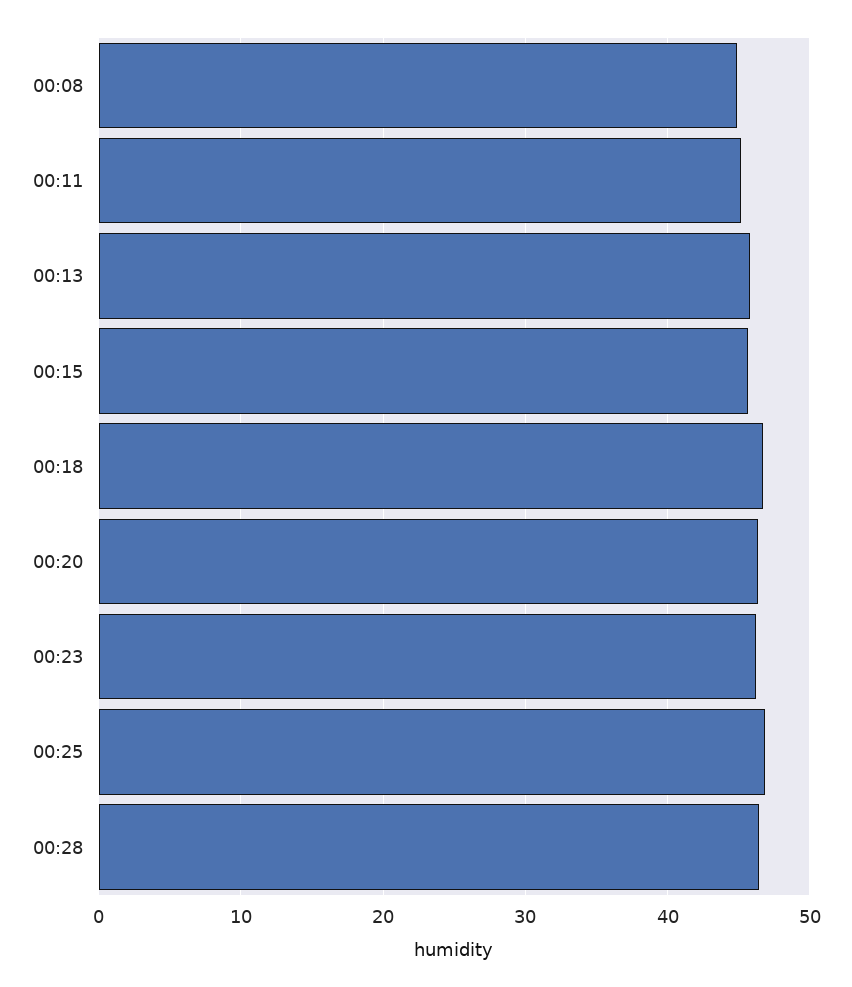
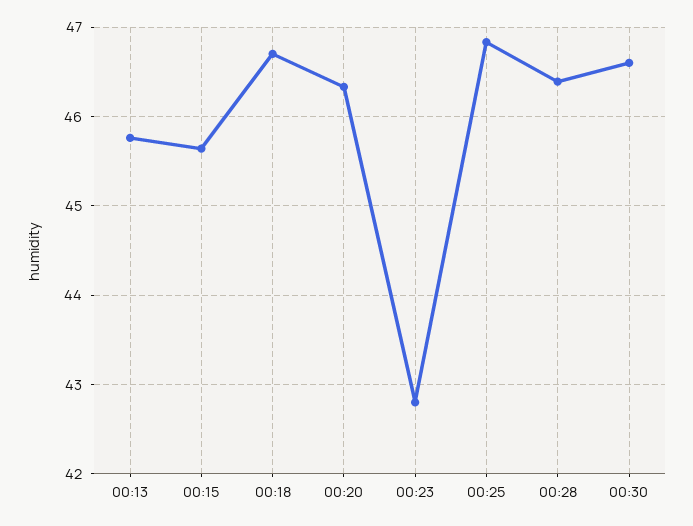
00:08: 45 -> none
00:11: 45 -> none
00:23: 46 -> 42.8
00:30: none -> 46.6

